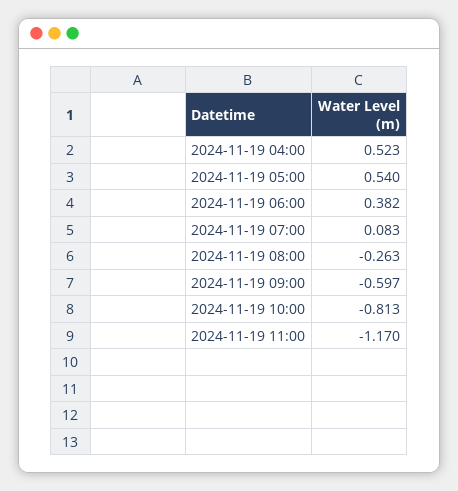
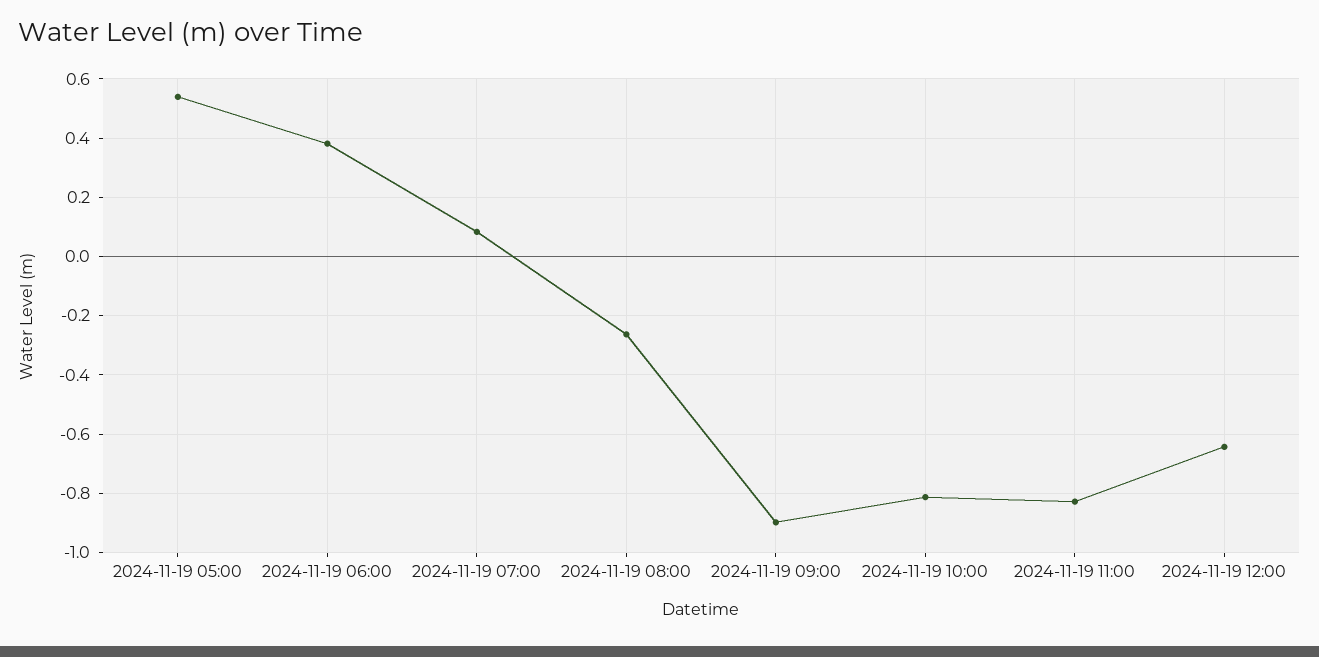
2024-11-19 04:00: 0.523 -> none
2024-11-19 09:00: -0.597 -> -0.9
2024-11-19 11:00: -1.17 -> -0.825
2024-11-19 12:00: none -> -0.65

